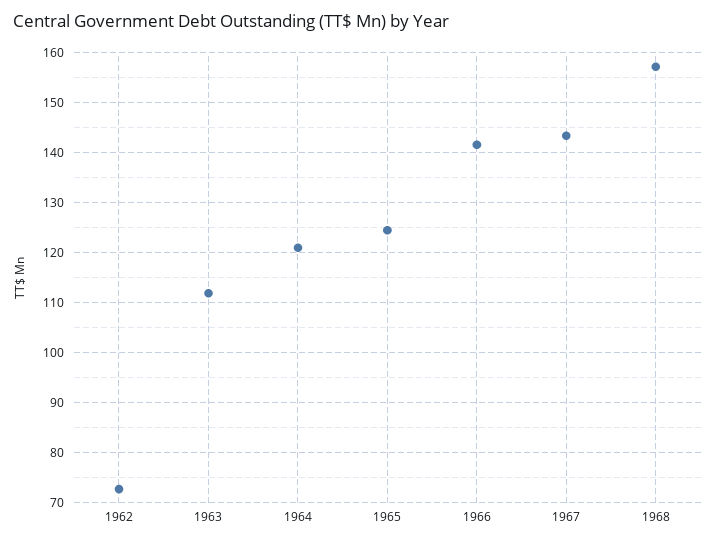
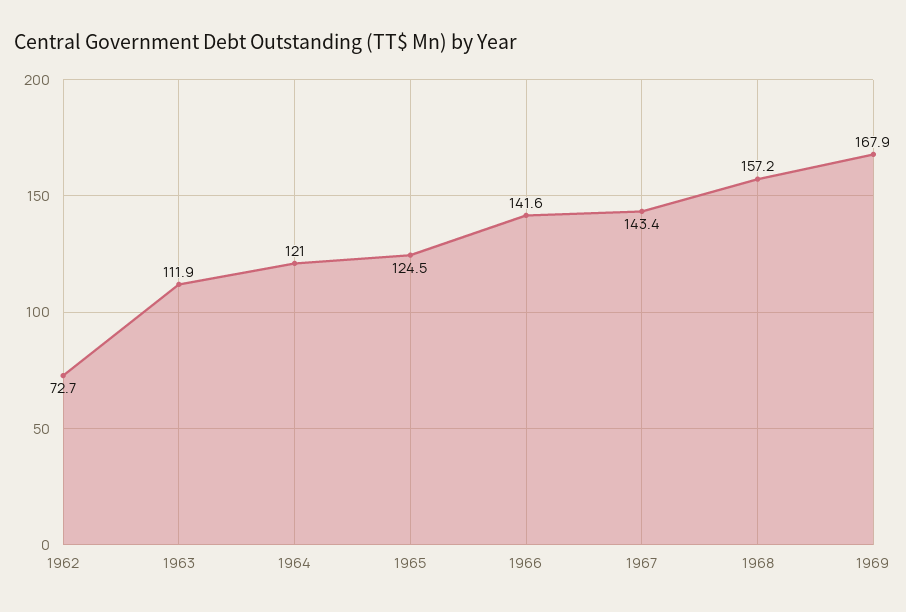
1969: none -> 167.9

